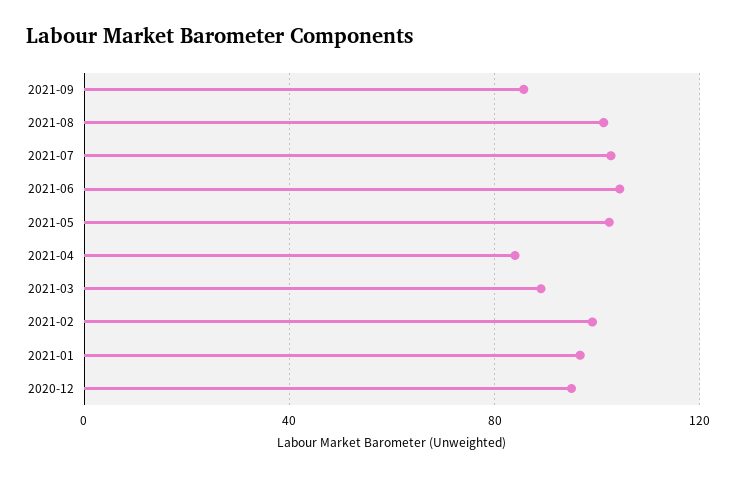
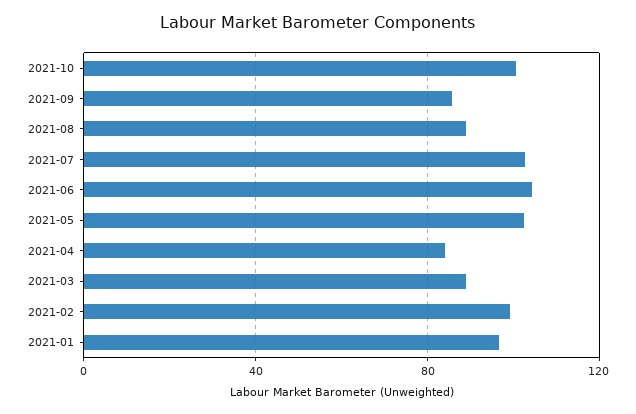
2021-08: 100 -> 90
2020-12: 95 -> none
2021-10: none -> 100

